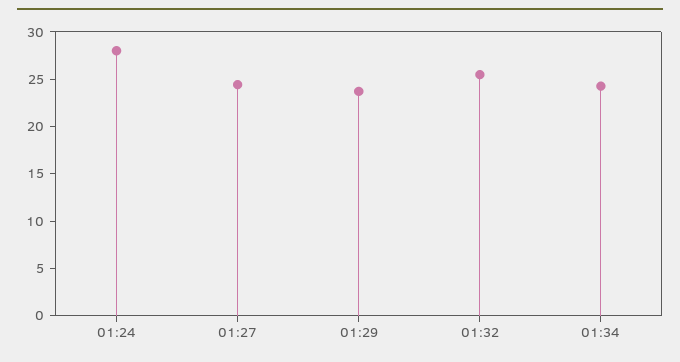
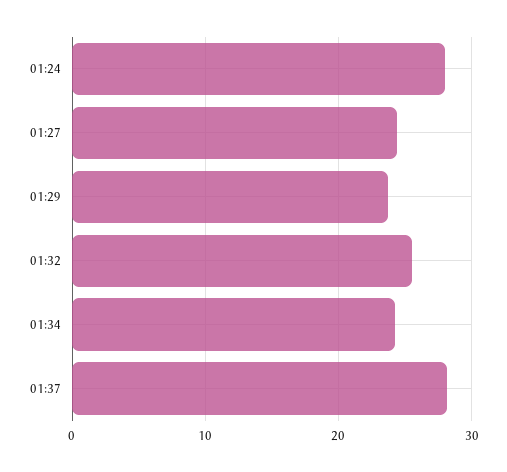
01:37: none -> 28

